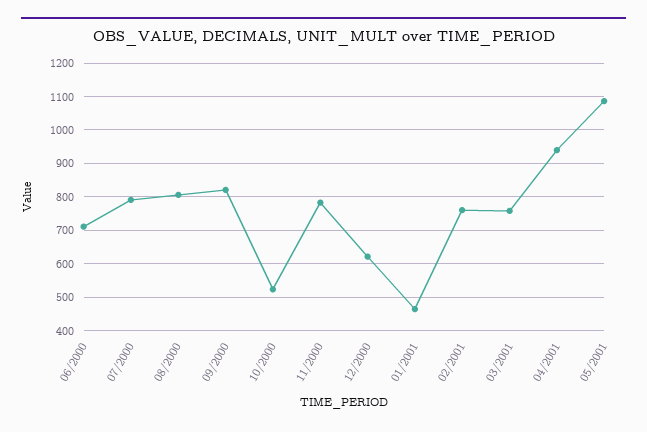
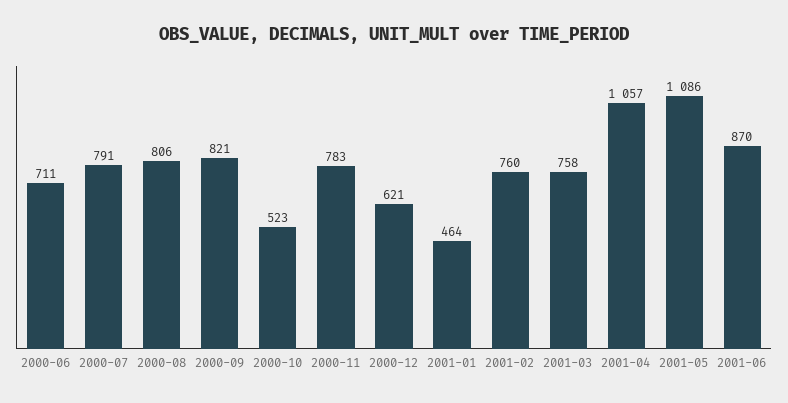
04/2001: 940 -> 1057
2001-06: none -> 870

